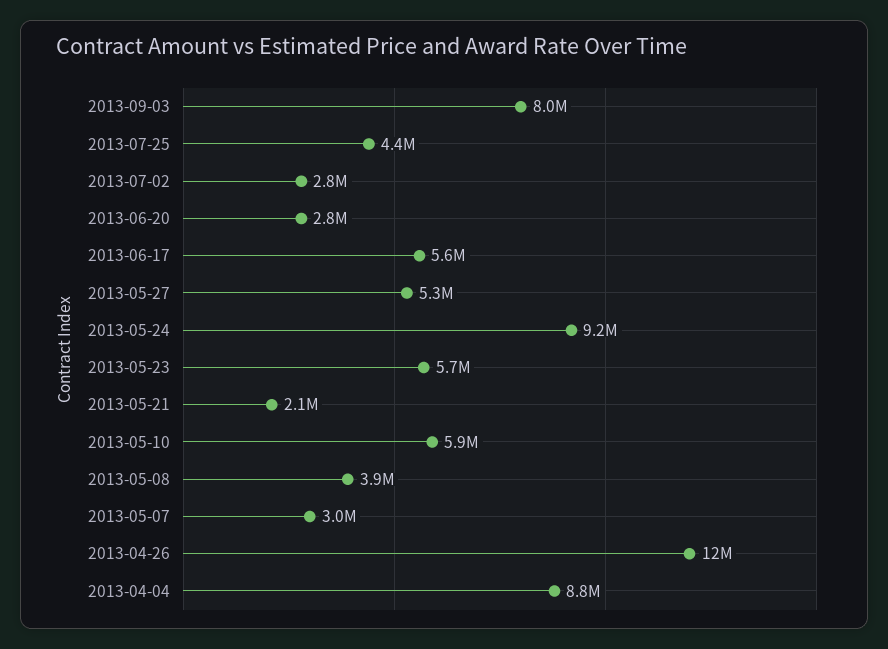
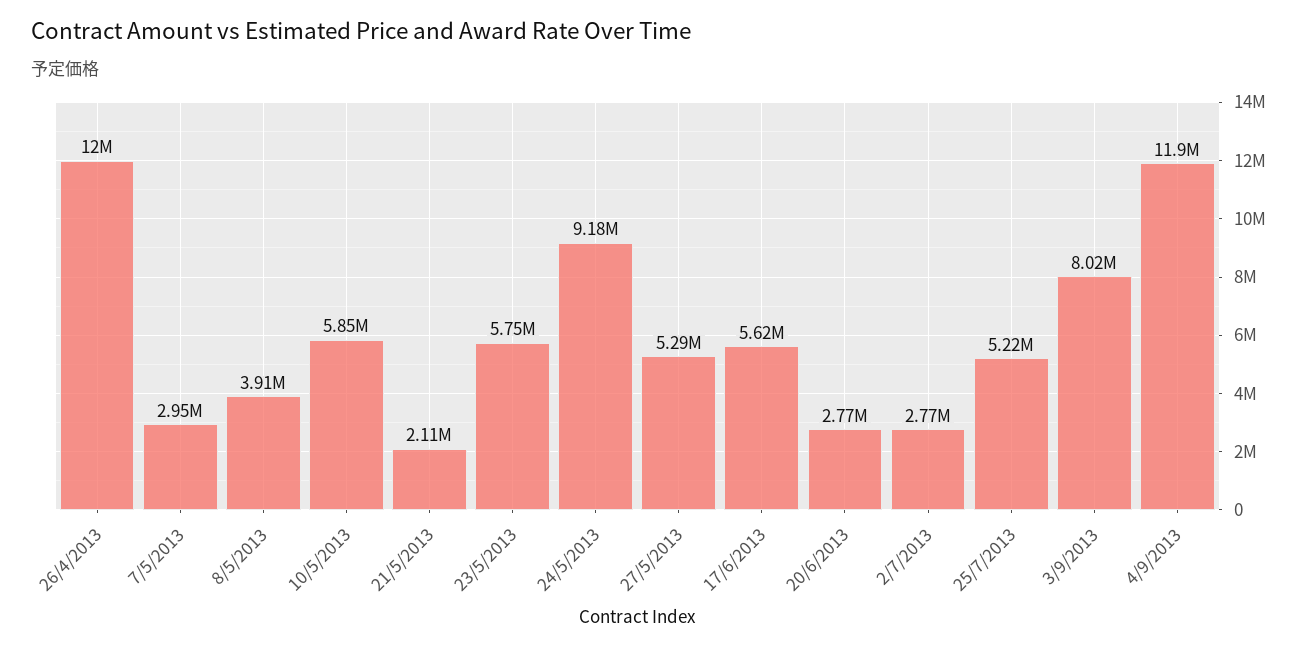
2013-07-25: 4400000 -> 5220000
2013-04-04: 8800000 -> none
4/9/2013: none -> 11900000

